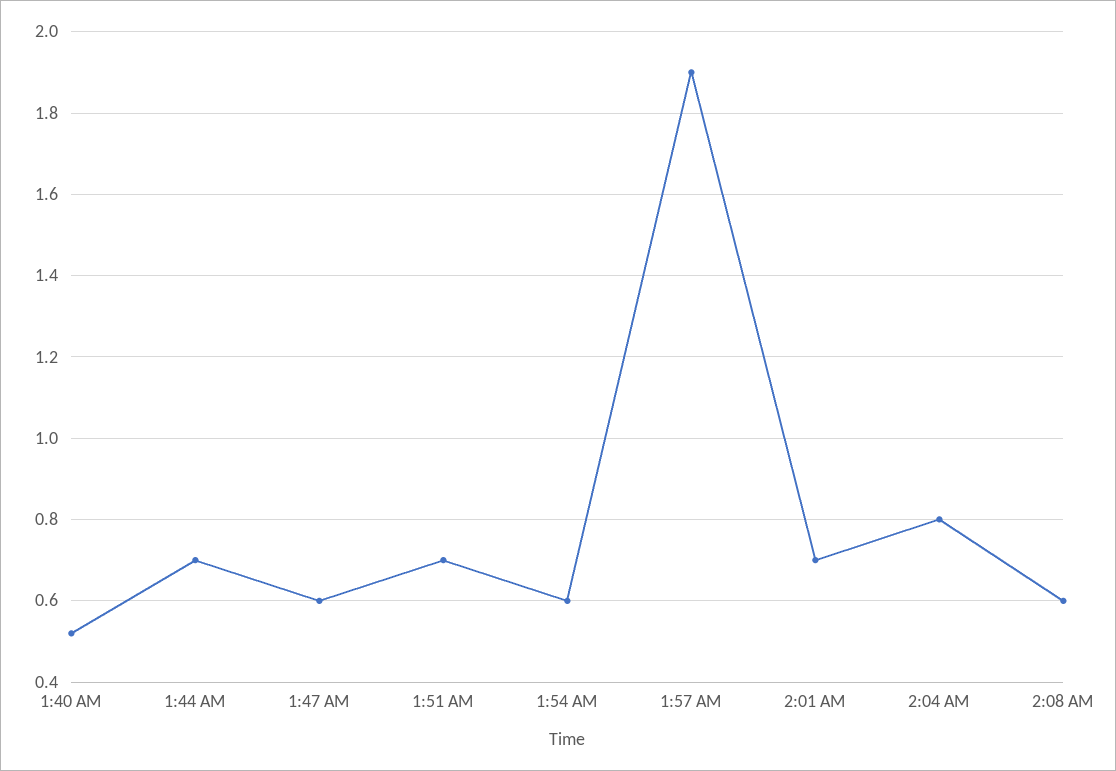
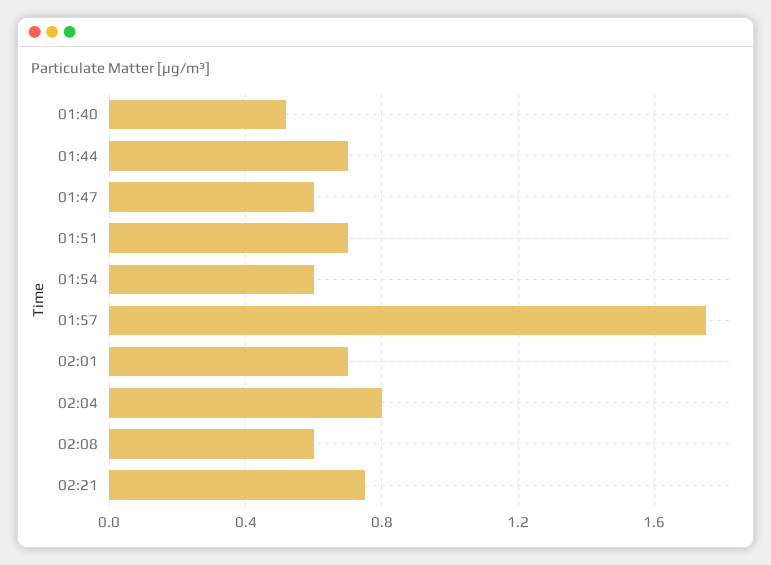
1:57 AM: 1.9 -> 1.75
02:21: none -> 0.75

